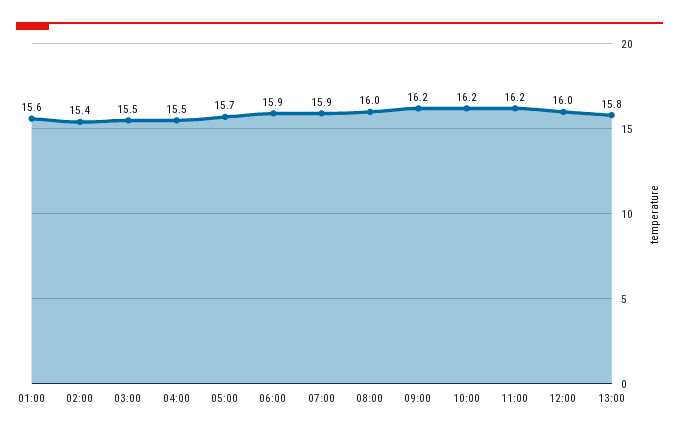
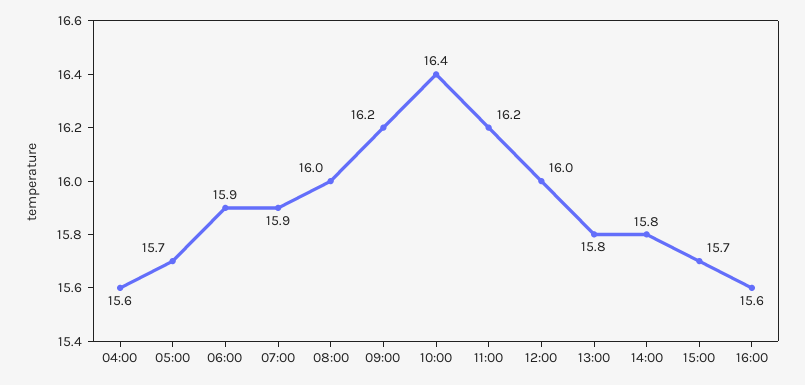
01:00: 15.6 -> none
02:00: 15.4 -> none
03:00: 15.5 -> none
04:00: 15.5 -> 15.6
10:00: 16.2 -> 16.4
14:00: none -> 15.8
15:00: none -> 15.7
16:00: none -> 15.6

